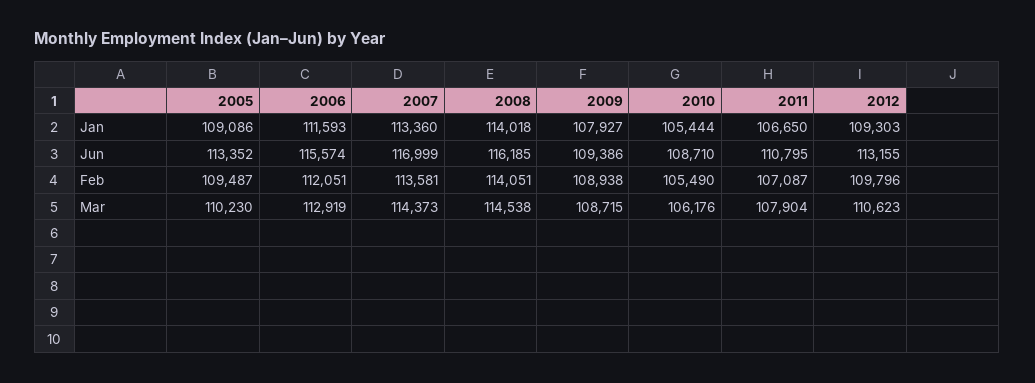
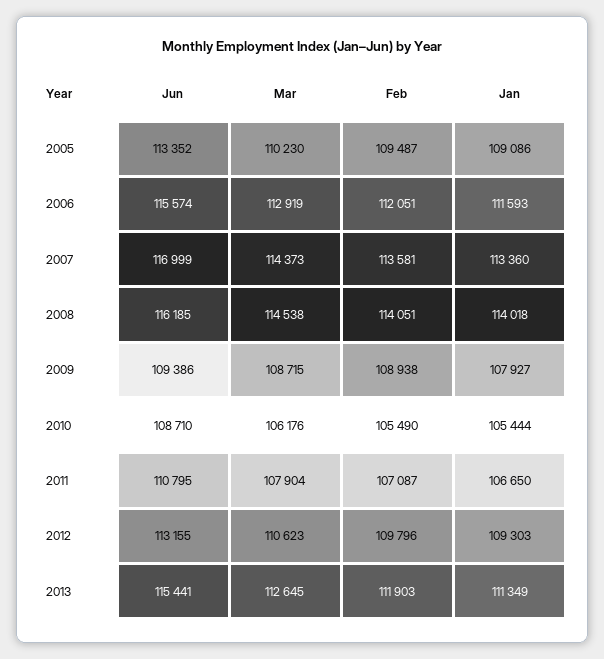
2013, Jun: none -> 115441
2013, Mar: none -> 112645
2013, Feb: none -> 111903
2013, Jan: none -> 111349

